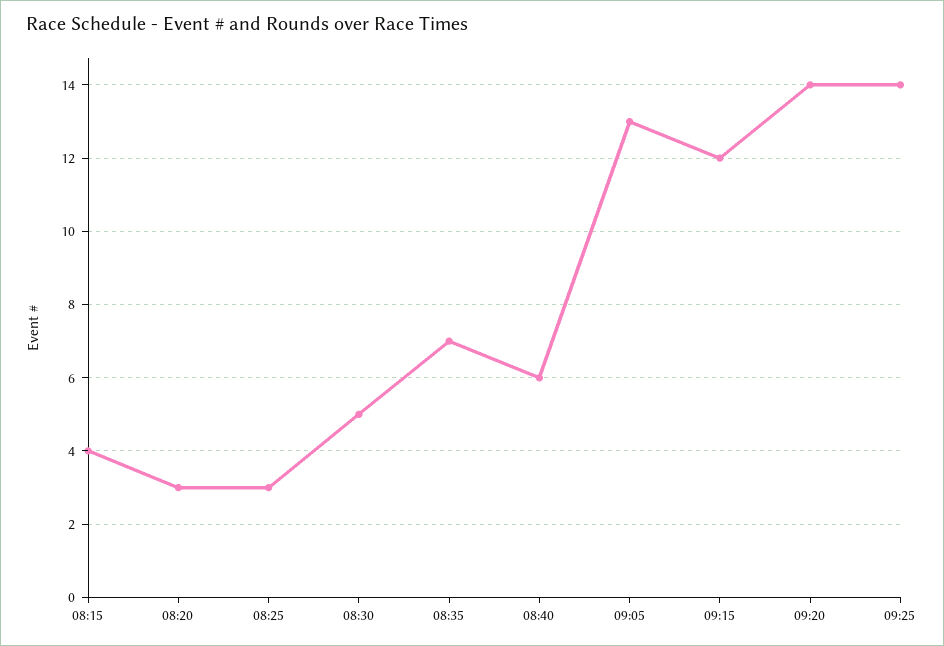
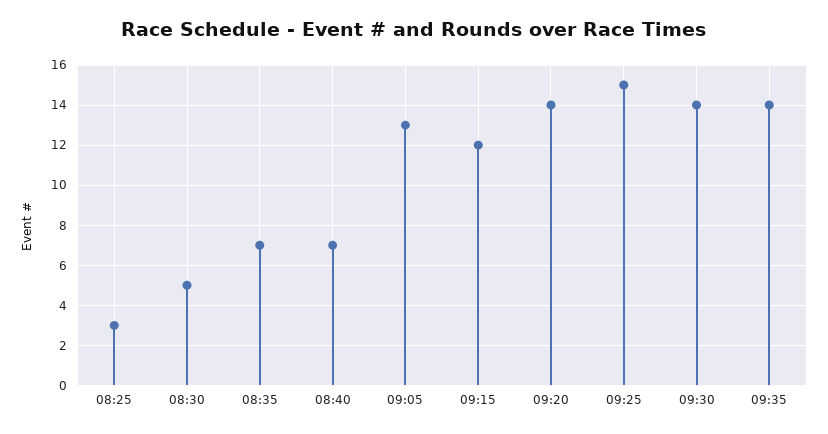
08:15: 4 -> none
08:20: 3 -> none
08:40: 6 -> 7
09:25: 14 -> 15
09:30: none -> 14
09:35: none -> 14

